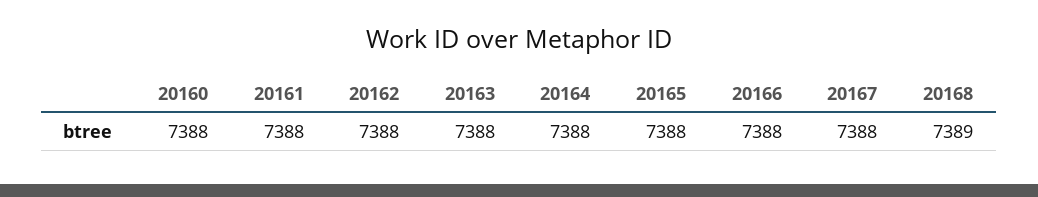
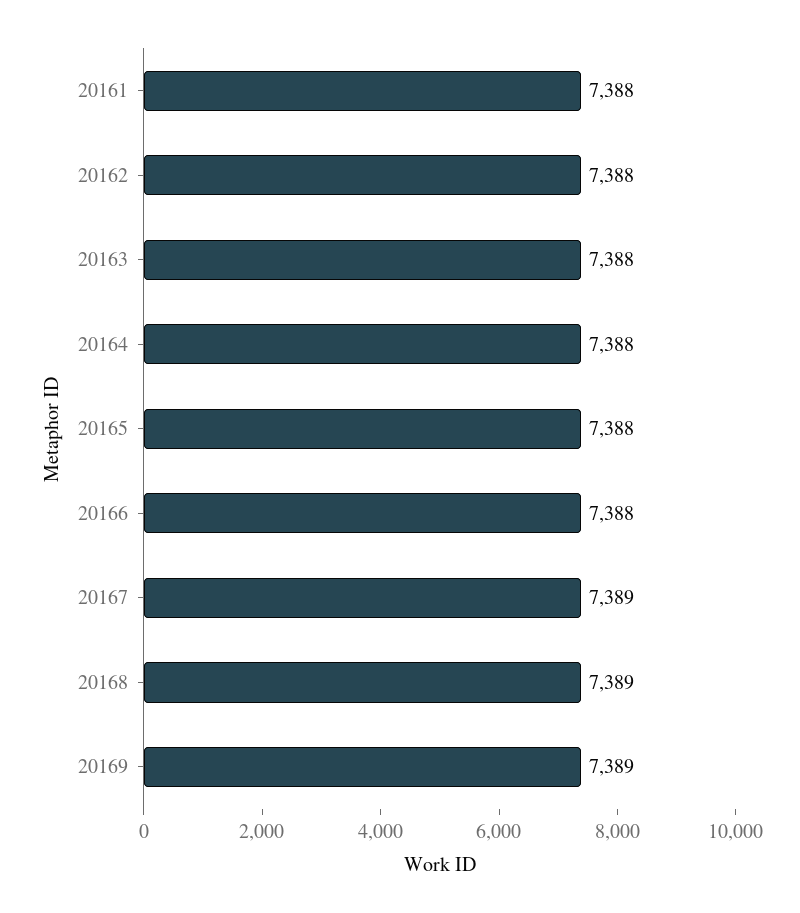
20160: 7388 -> none
20167: 7388 -> 7389
20169: none -> 7389

